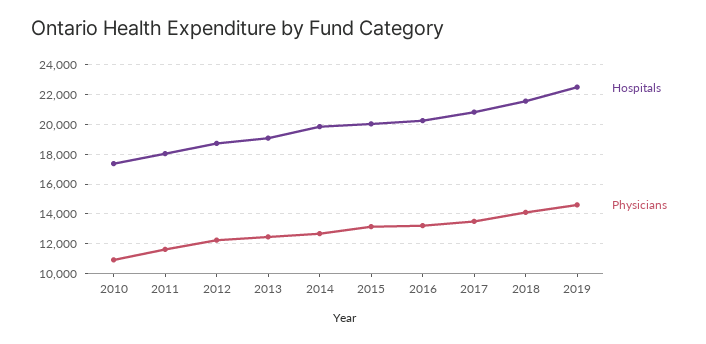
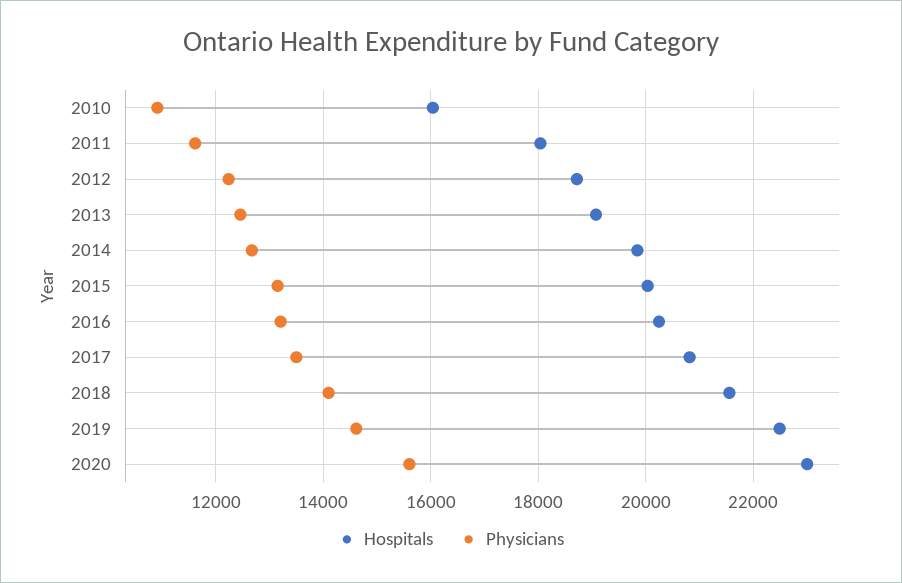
Hospitals, 2010: 17500 -> 16000
Hospitals, 2020: none -> 23000
Physicians, 2020: none -> 15600

